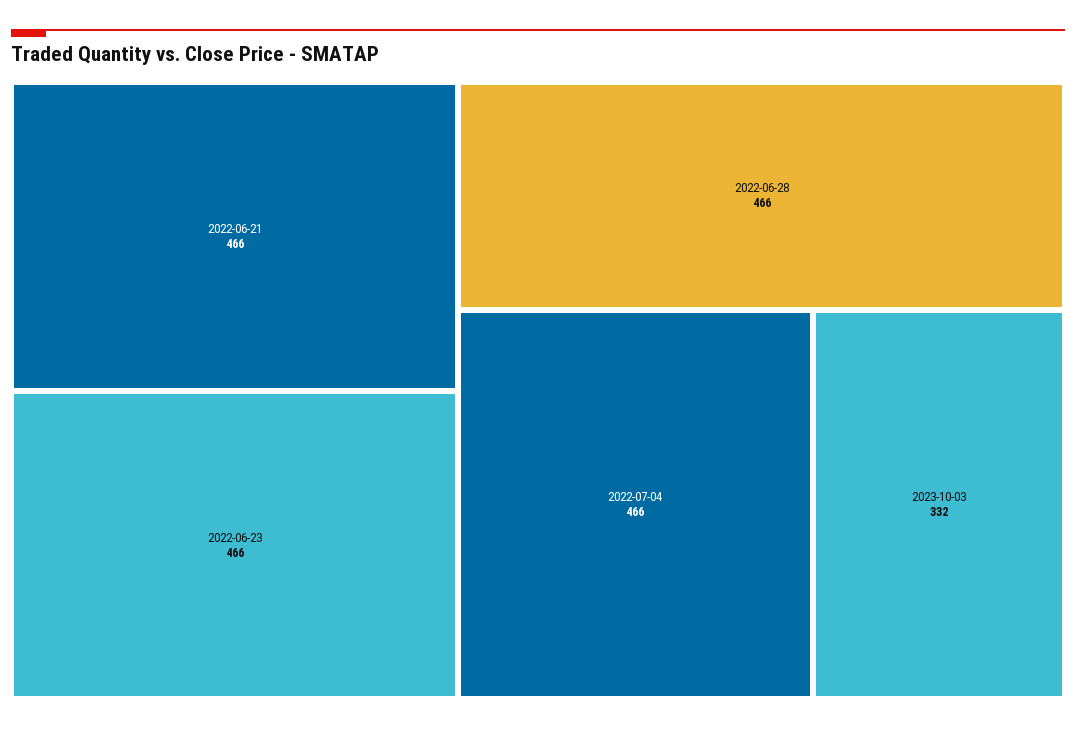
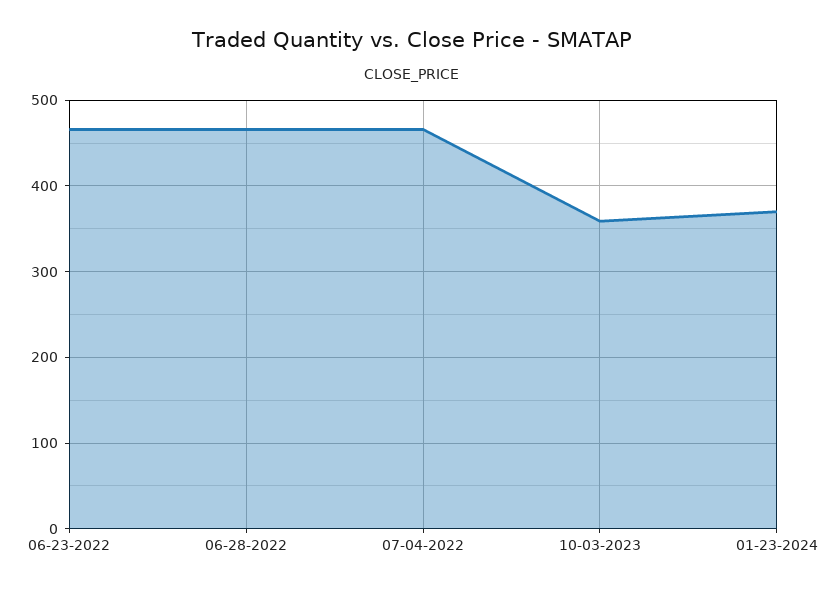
2022-06-21: 466 -> none
2023-10-03: 332 -> 360
01-23-2024: none -> 370

